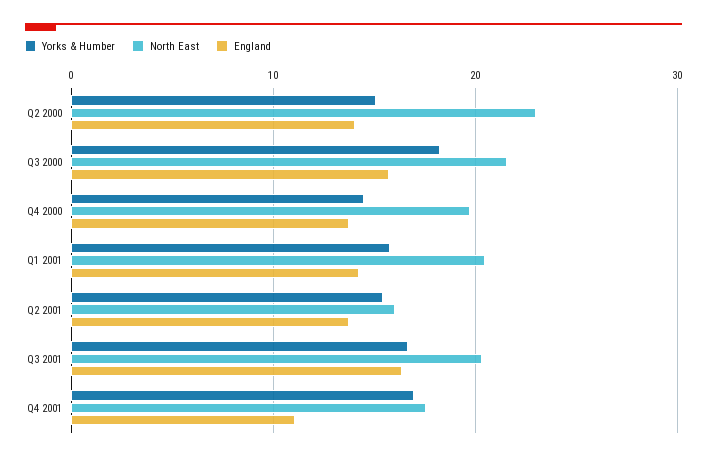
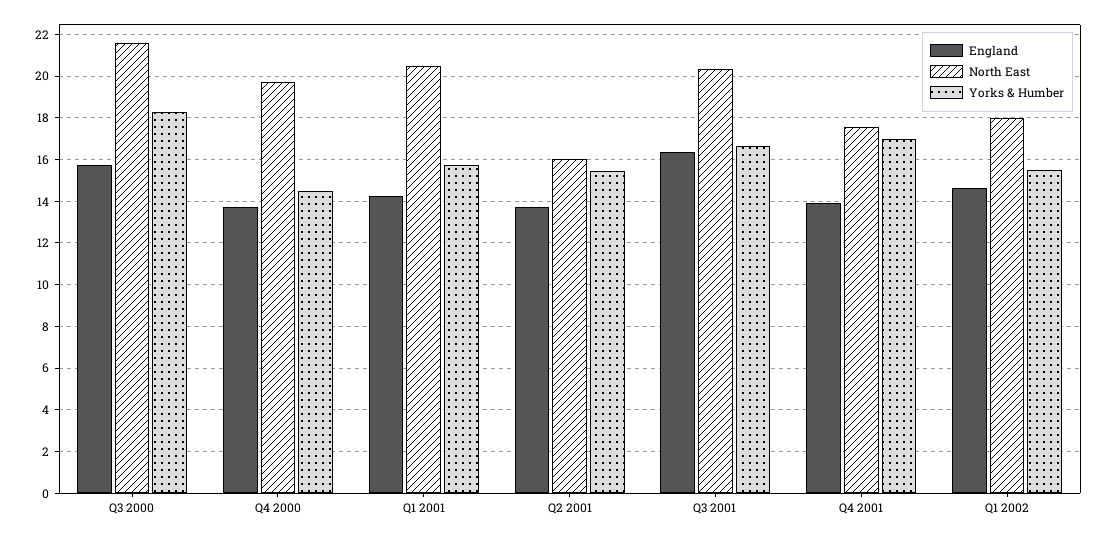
Yorks & Humber, Q2 2000: 15 -> none
North East, Q2 2000: 23 -> none
England, Q2 2000: 14 -> none
England, Q4 2001: 11 -> 14
England, Q1 2002: none -> 14.5
North East, Q1 2002: none -> 18
Yorks & Humber, Q1 2002: none -> 15.5

